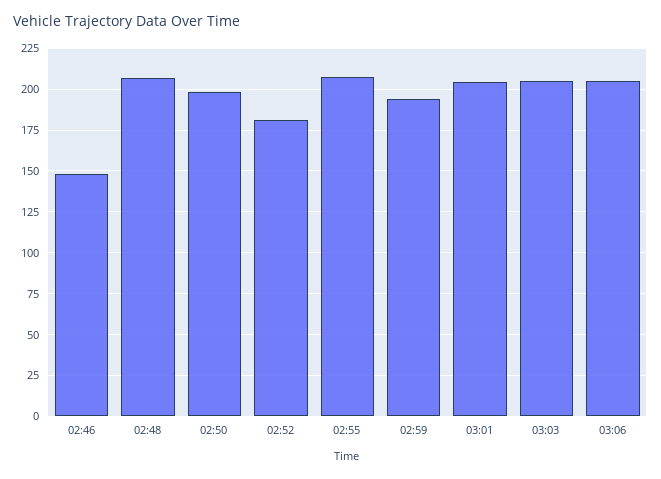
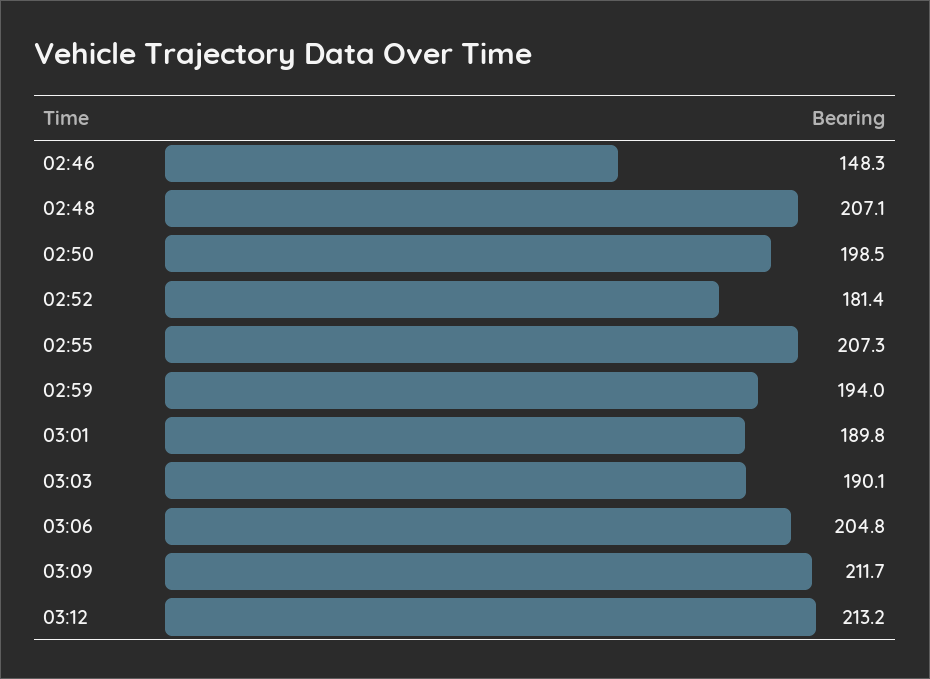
03:01: 205 -> 189.8
03:03: 205 -> 190.1
03:09: none -> 211.7
03:12: none -> 213.2

